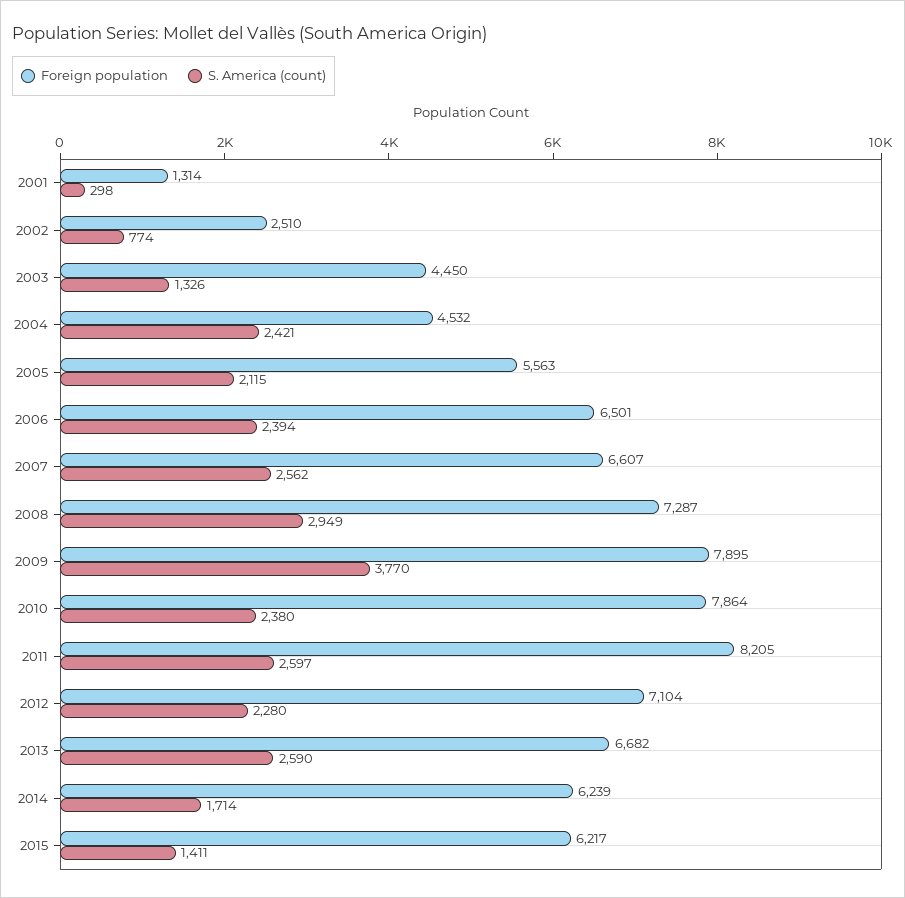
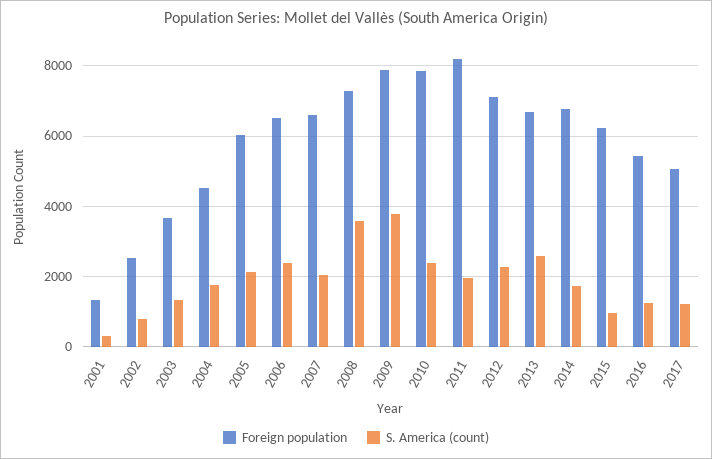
Foreign population, 2003: 4450 -> 3600
S. America (count), 2004: 2421 -> 1800
Foreign population, 2005: 5563 -> 6000
S. America (count), 2007: 2562 -> 2000
S. America (count), 2008: 2949 -> 3600
S. America (count), 2011: 2597 -> 2000
Foreign population, 2014: 6239 -> 6800
S. America (count), 2015: 1411 -> 1000
Foreign population, 2016: none -> 5400
S. America (count), 2016: none -> 1200
Foreign population, 2017: none -> 5000
S. America (count), 2017: none -> 1200

